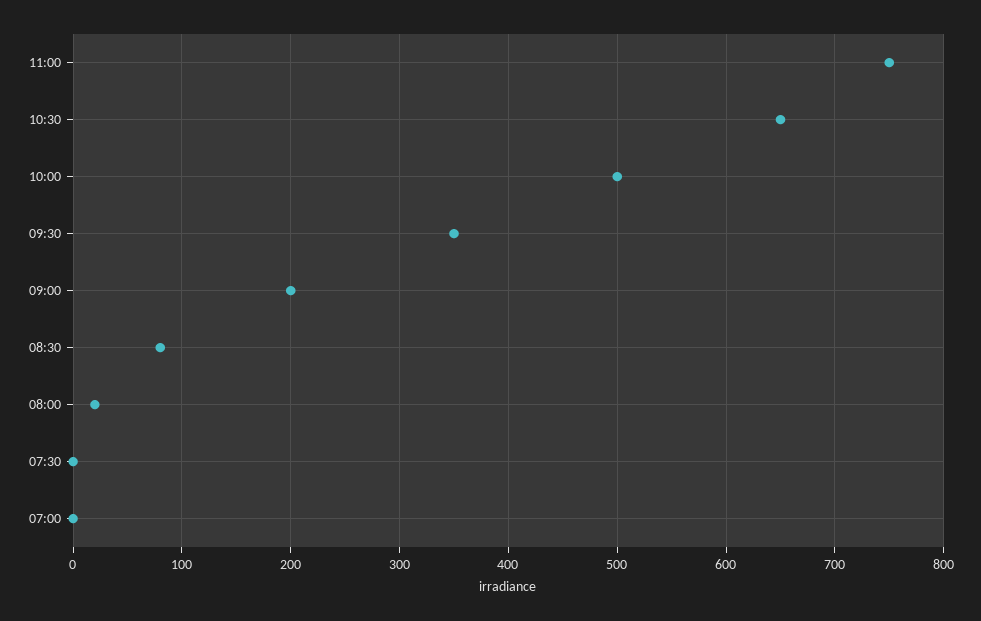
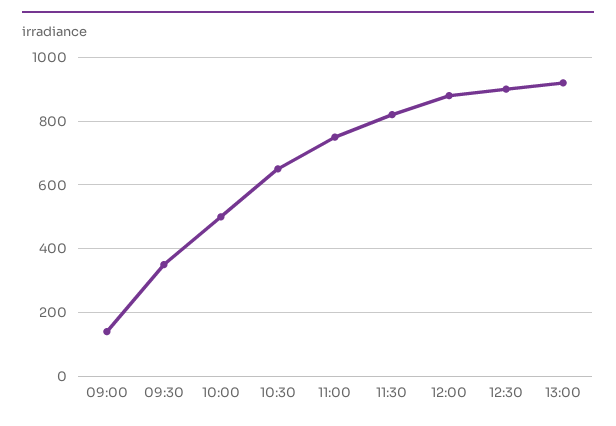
09:00: 200 -> 140
08:30: 80 -> none
08:00: 20 -> none
07:30: 0 -> none
07:00: 0 -> none
11:30: none -> 820
12:00: none -> 880
12:30: none -> 900
13:00: none -> 920

